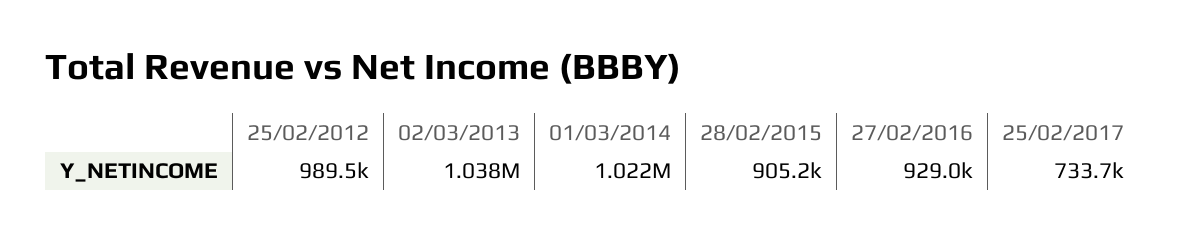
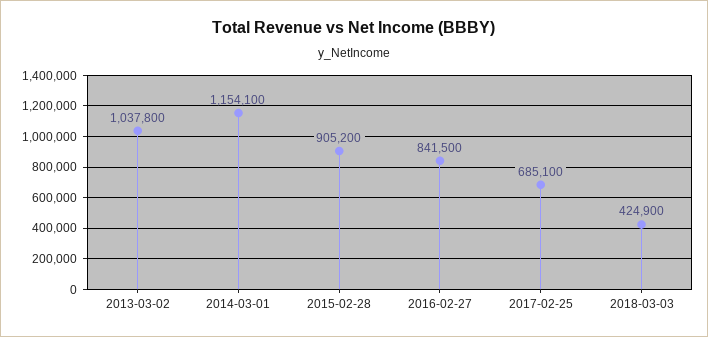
25/02/2012: 989500 -> none
01/03/2014: 1022000 -> 1154100
27/02/2016: 929000 -> 841500
25/02/2017: 733700 -> 685100
2018-03-03: none -> 424900

